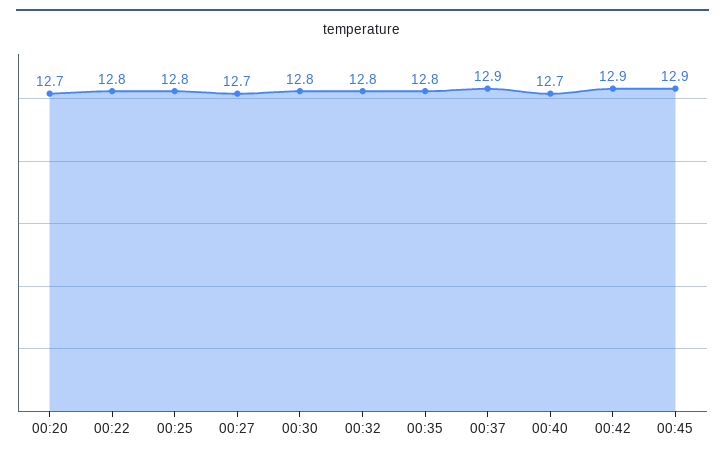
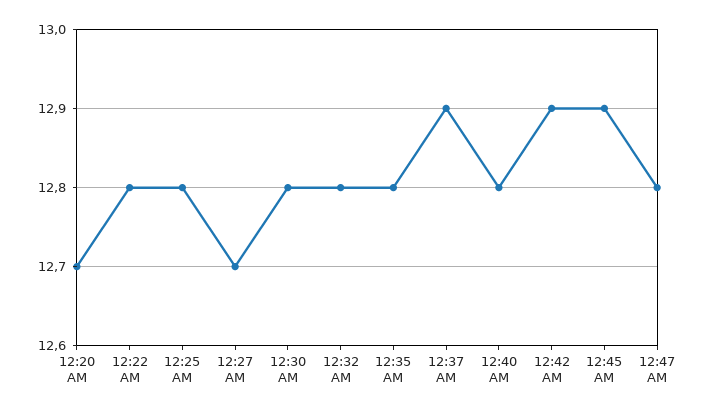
00:40: 12.7 -> 12.8
12:47 AM: none -> 12.8

